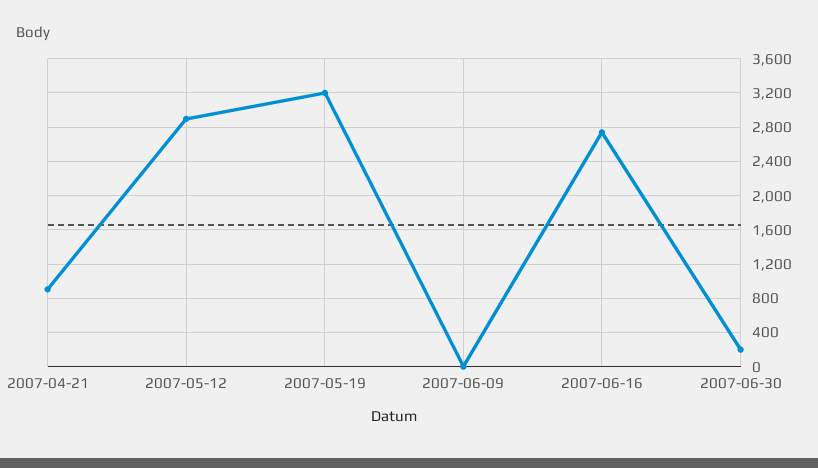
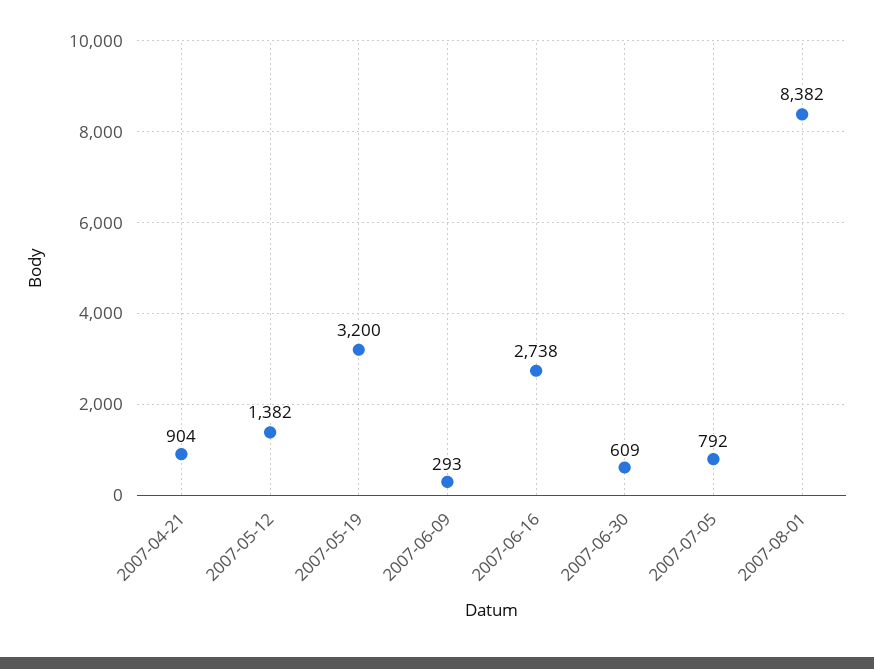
2007-05-12: 2900 -> 1382
2007-06-09: 0 -> 293
2007-06-30: 200 -> 609
2007-07-05: none -> 792
2007-08-01: none -> 8382

